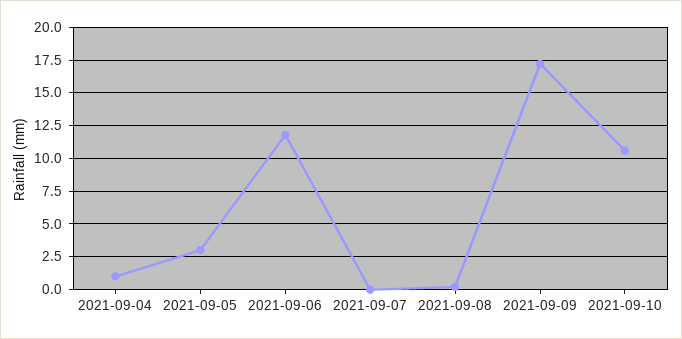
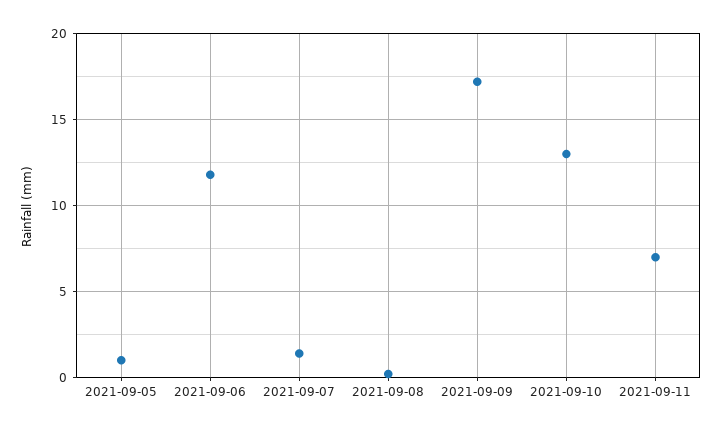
2021-09-04: 1 -> none
2021-09-05: 3 -> 1
2021-09-07: 0 -> 1.5
2021-09-10: 10.5 -> 13
2021-09-11: none -> 7

